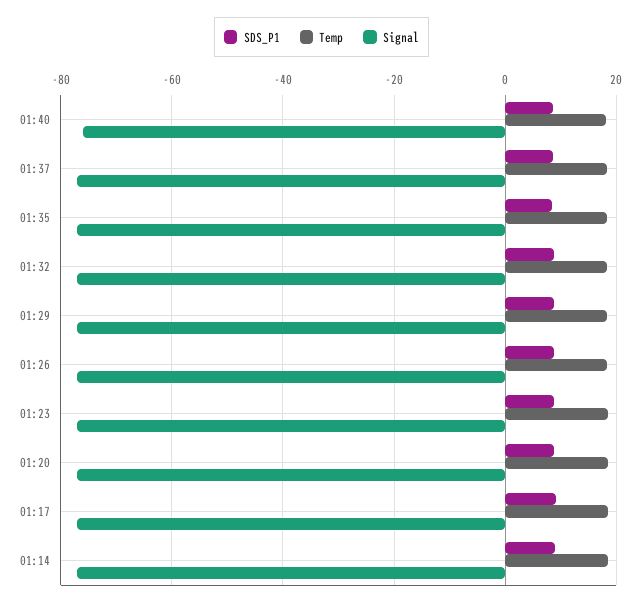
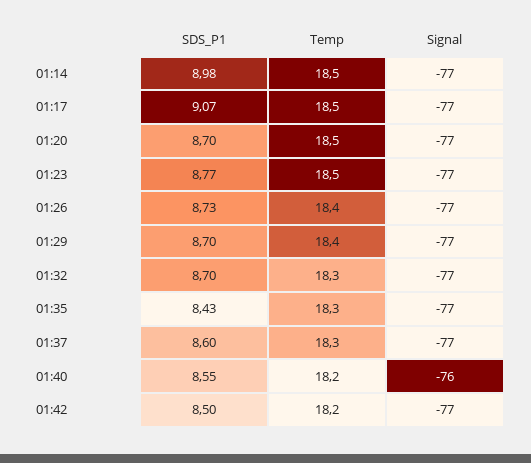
SDS_P1, 01:42: none -> 8.5
Temp, 01:42: none -> 18.2
Signal, 01:42: none -> -77

